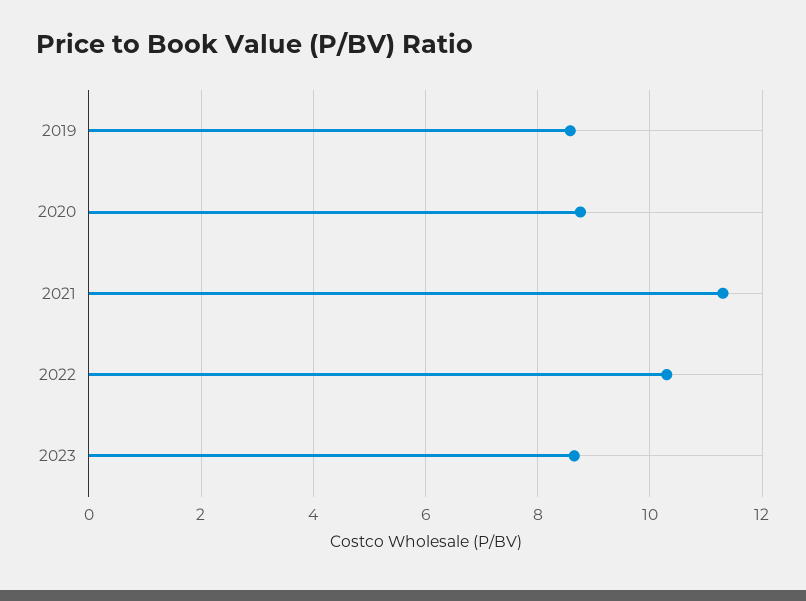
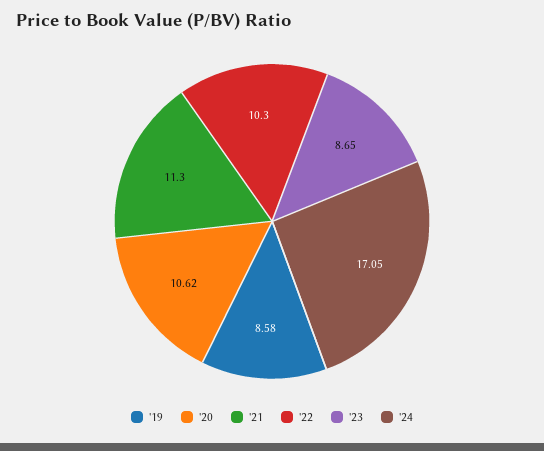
2020: 8.8 -> 10.62
'24: none -> 17.05

